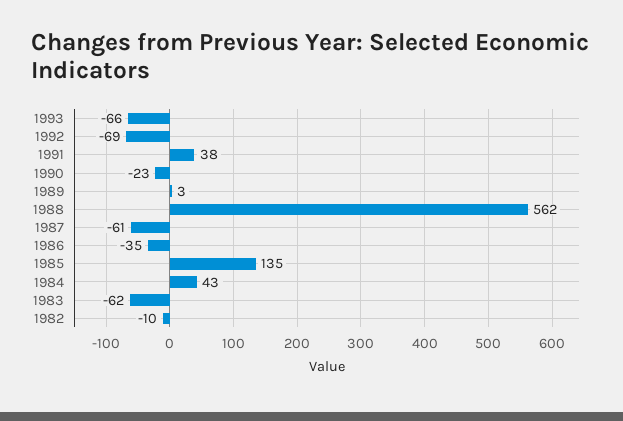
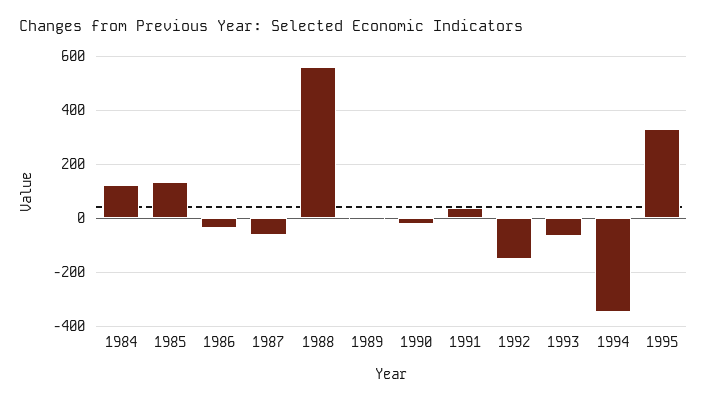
1992: -69 -> -150
1984: 43 -> 125
1983: -62 -> none
1982: -10 -> none
1994: none -> -350
1995: none -> 325

